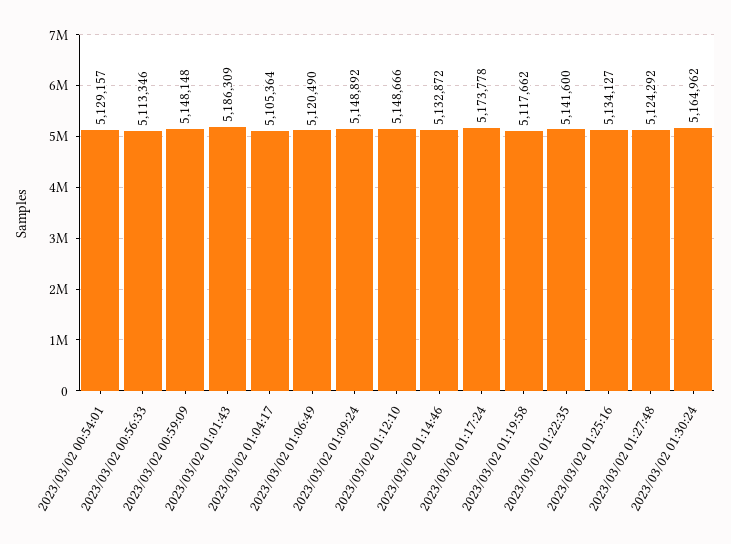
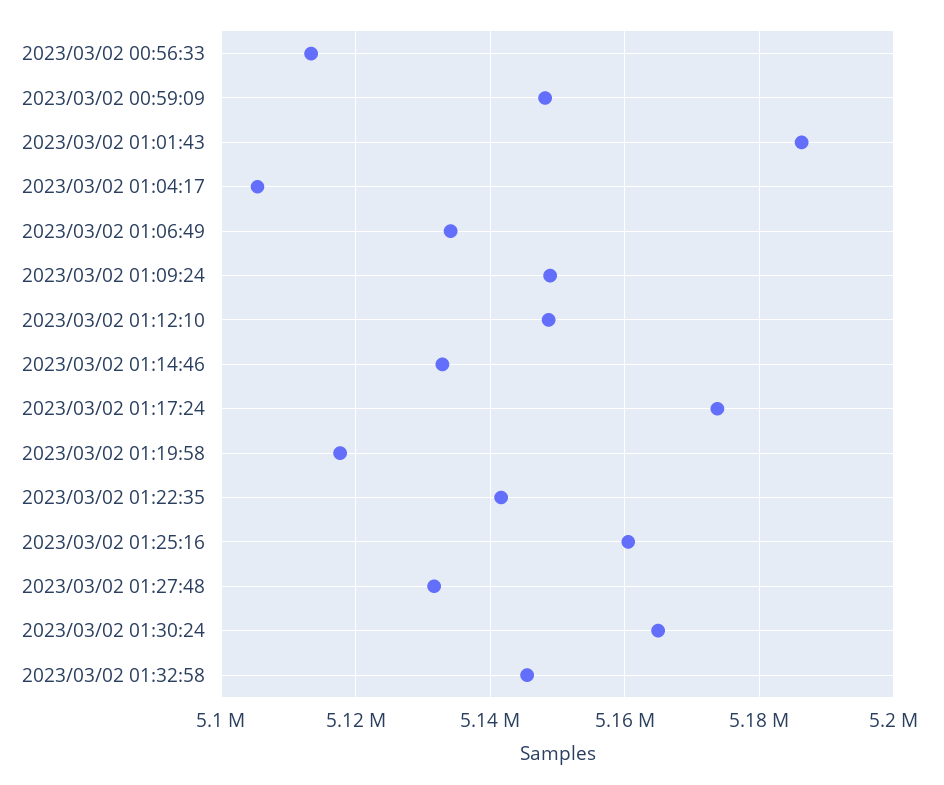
2023/03/02 00:54:01: 5129157 -> none
2023/03/02 01:06:49: 5120490 -> 5134000
2023/03/02 01:25:16: 5134127 -> 5160000
2023/03/02 01:27:48: 5124292 -> 5132000
2023/03/02 01:32:58: none -> 5146000

